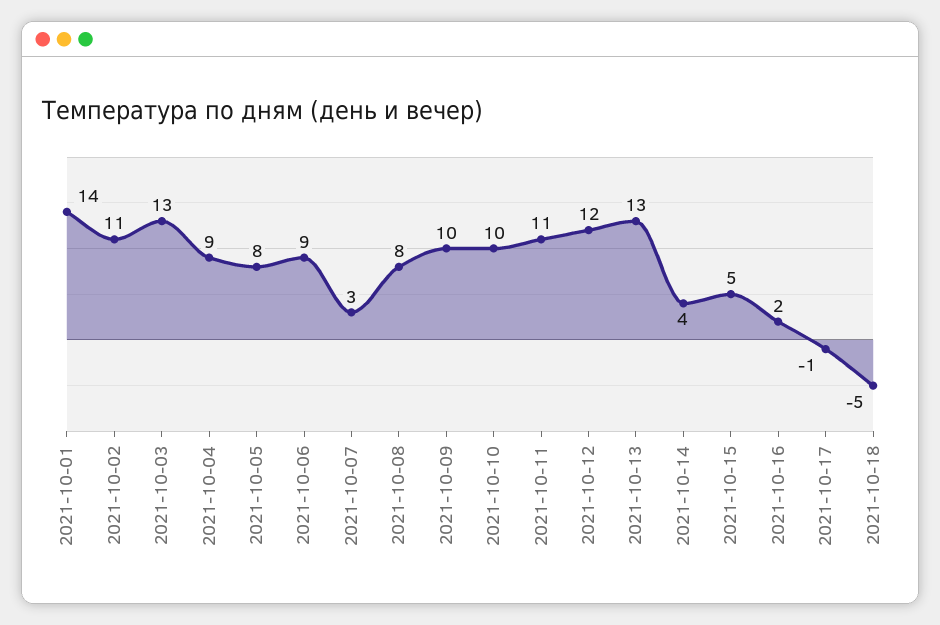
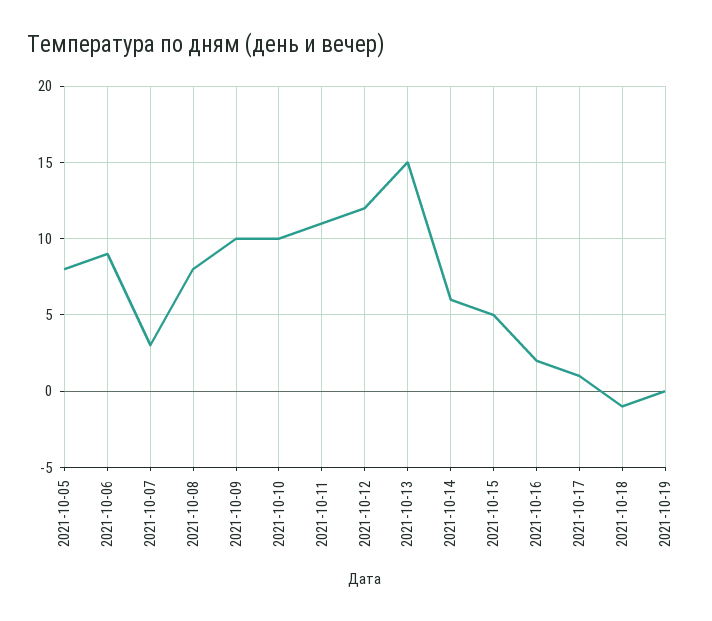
2021-10-01: 14 -> none
2021-10-02: 11 -> none
2021-10-03: 13 -> none
2021-10-04: 9 -> none
2021-10-13: 13 -> 15
2021-10-14: 4 -> 6
2021-10-17: -1 -> 1
2021-10-18: -5 -> -1
2021-10-19: none -> 0

